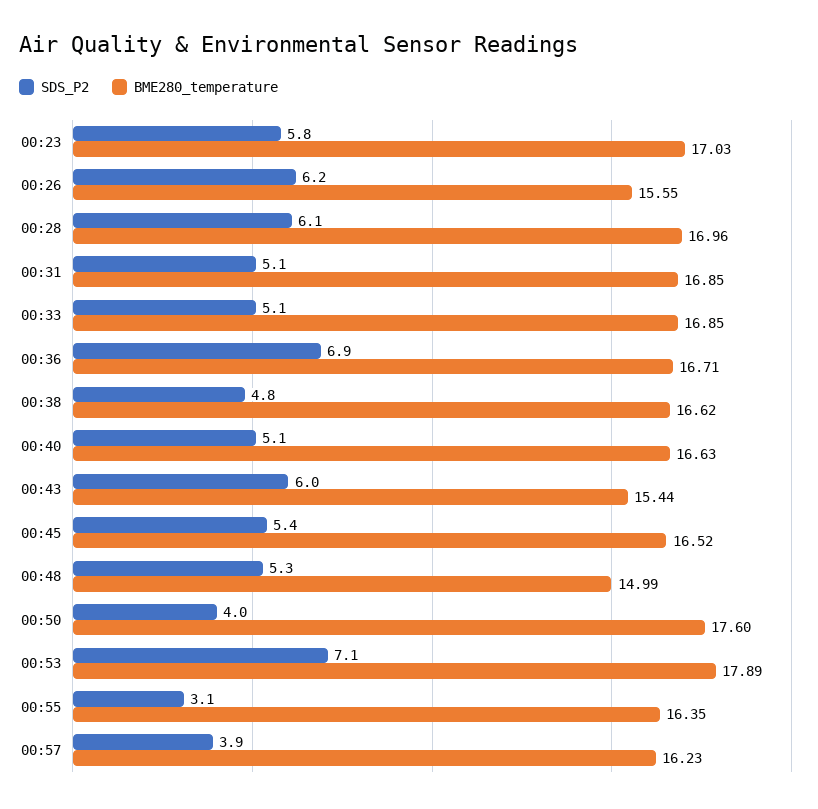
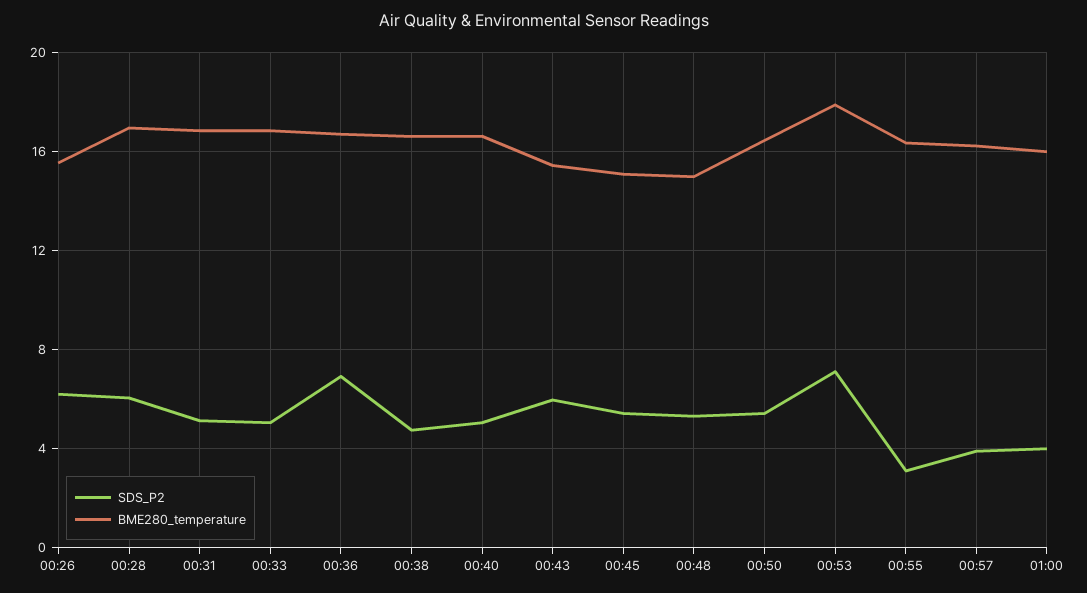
SDS_P2, 00:23: 5.8 -> none
BME280_temperature, 00:23: 17.03 -> none
BME280_temperature, 00:45: 16.52 -> 15
SDS_P2, 00:50: 4 -> 5.5
BME280_temperature, 00:50: 17.6 -> 16.5
SDS_P2, 01:00: none -> 4
BME280_temperature, 01:00: none -> 16

